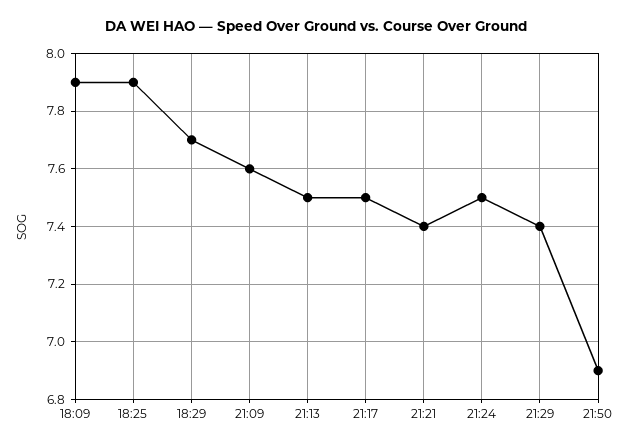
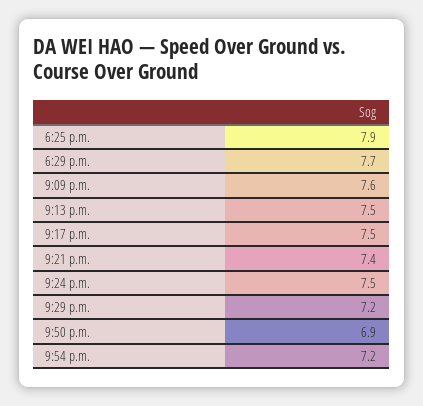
18:09: 7.9 -> none
21:29: 7.4 -> 7.2
9:54 p.m.: none -> 7.2

